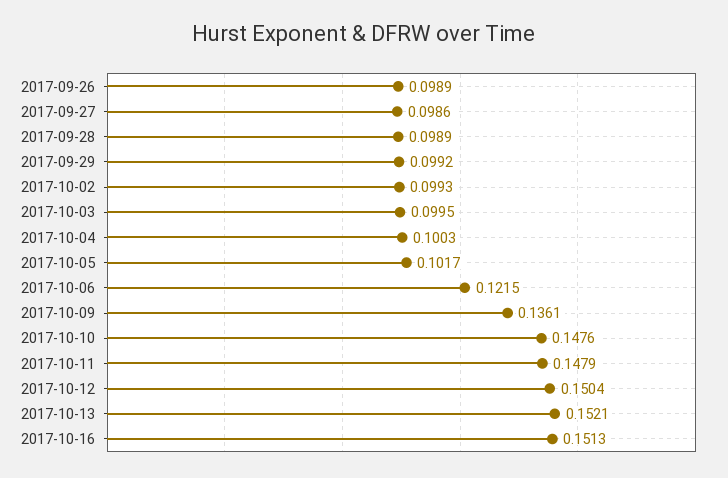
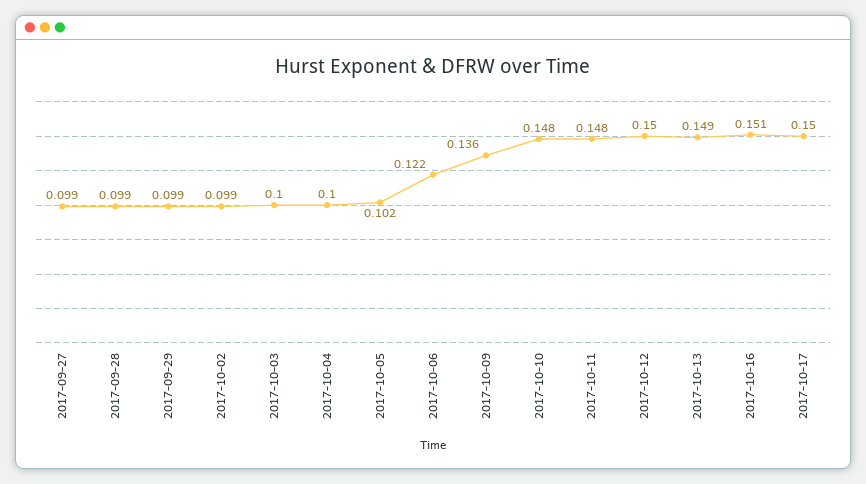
2017-09-26: 0.0989 -> none
2017-10-13: 0.1521 -> 0.149
2017-10-17: none -> 0.15

